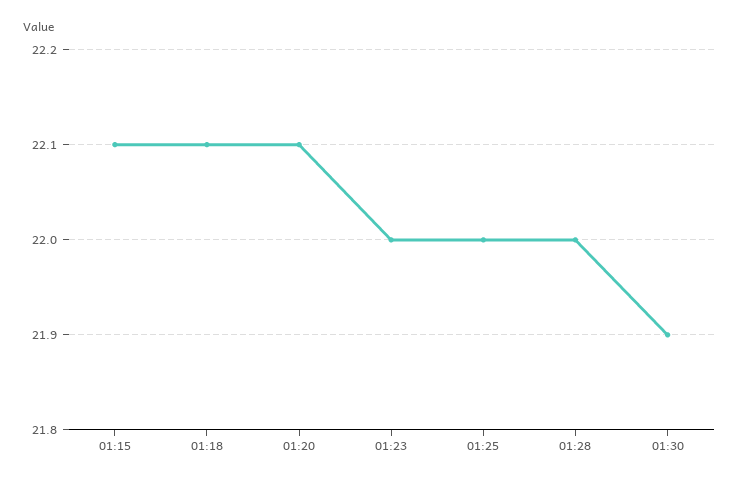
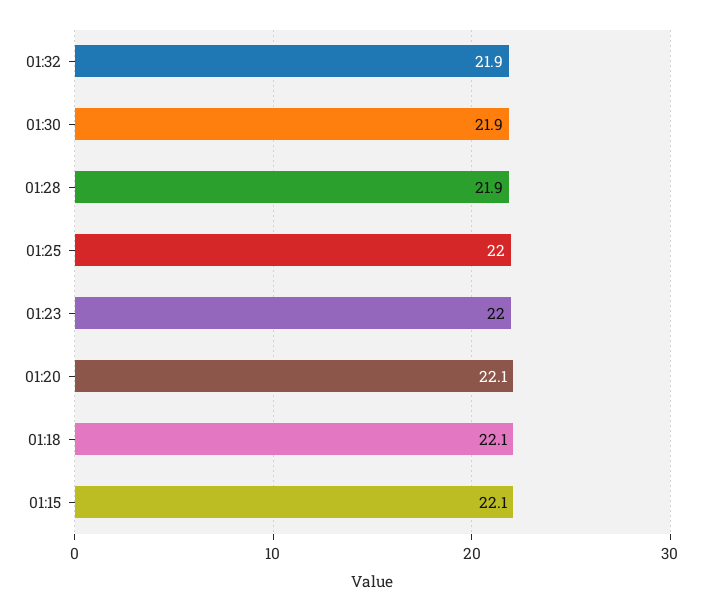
01:28: 22 -> 21.9
01:32: none -> 21.9

